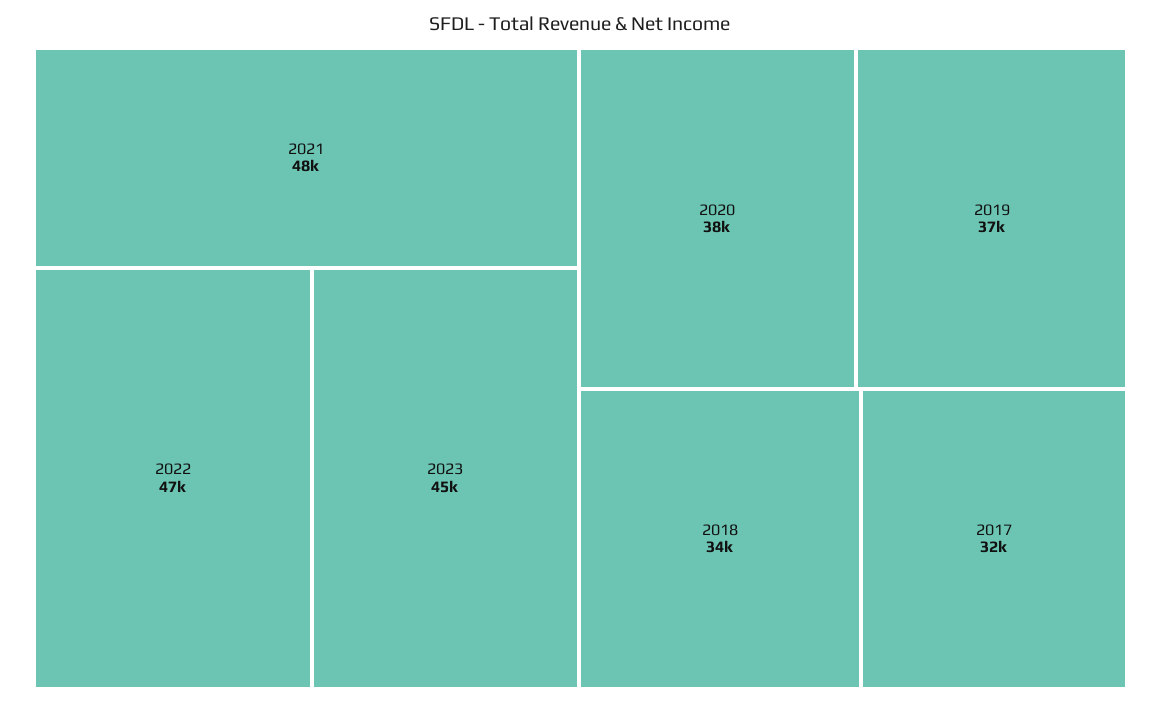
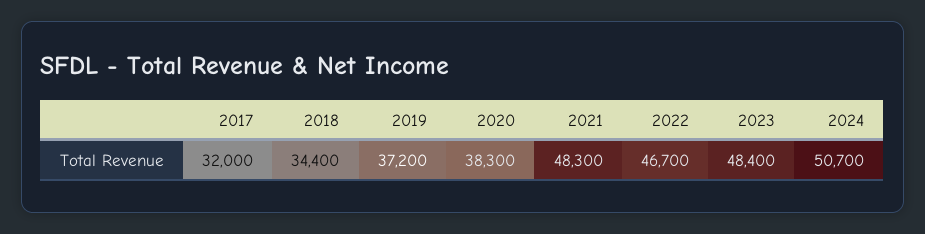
2023: 45000 -> 48400
2024: none -> 50700

